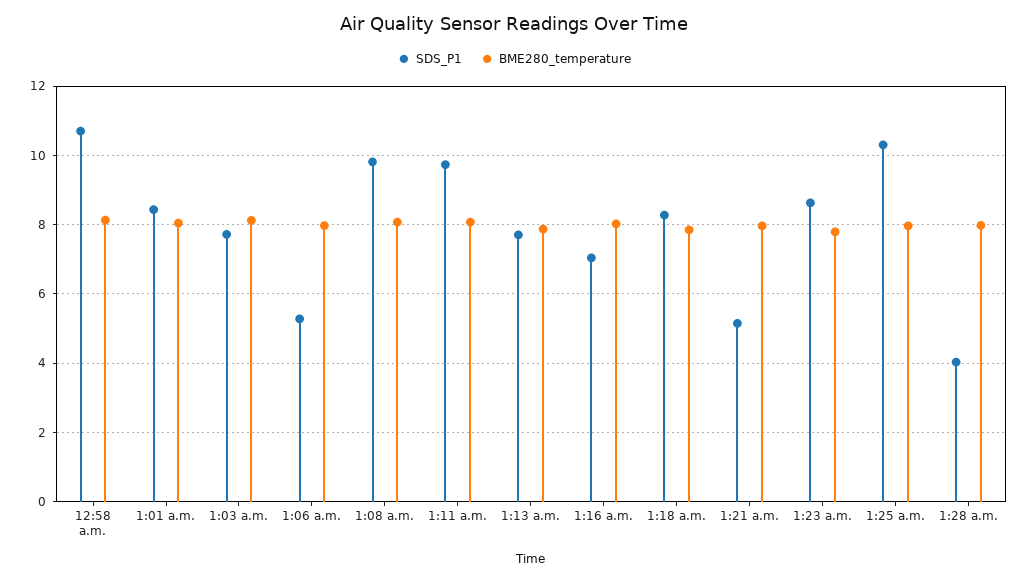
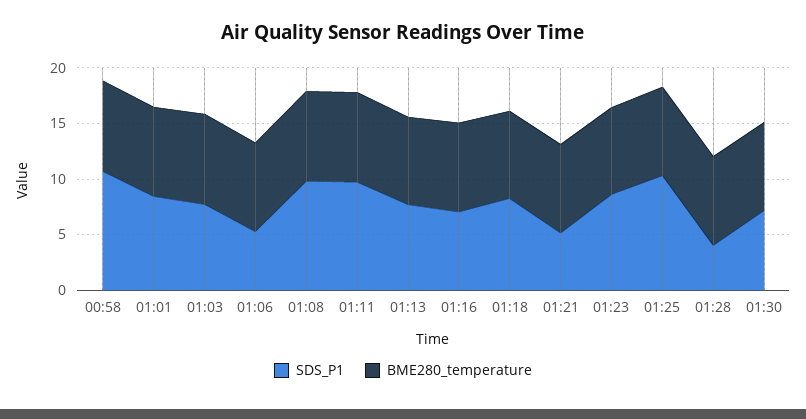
SDS_P1, 01:30: none -> 7
BME280_temperature, 01:30: none -> 8

